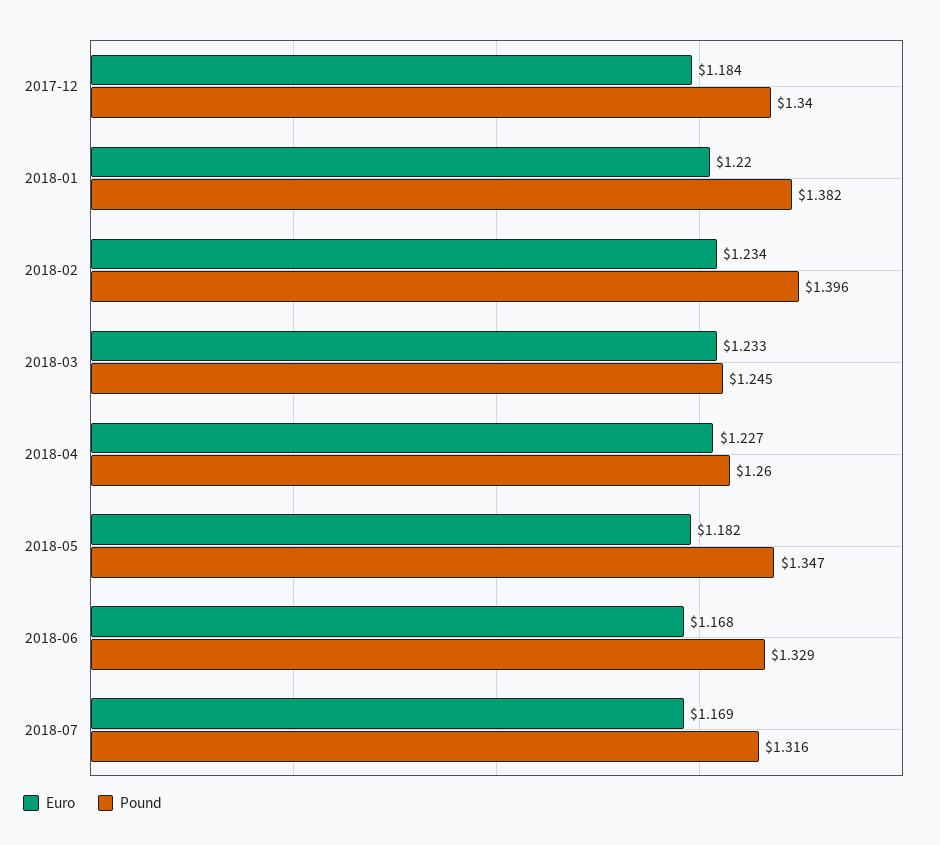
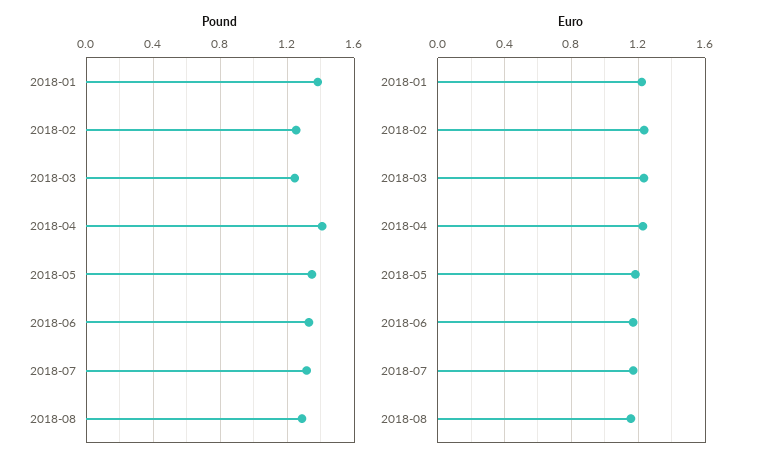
Euro, 2017-12: 1.184 -> none
Pound, 2017-12: 1.34 -> none
Pound, 2018-02: 1.396 -> 1.25
Pound, 2018-04: 1.26 -> 1.4
Pound, 2018-08: none -> 1.3
Euro, 2018-08: none -> 1.15

